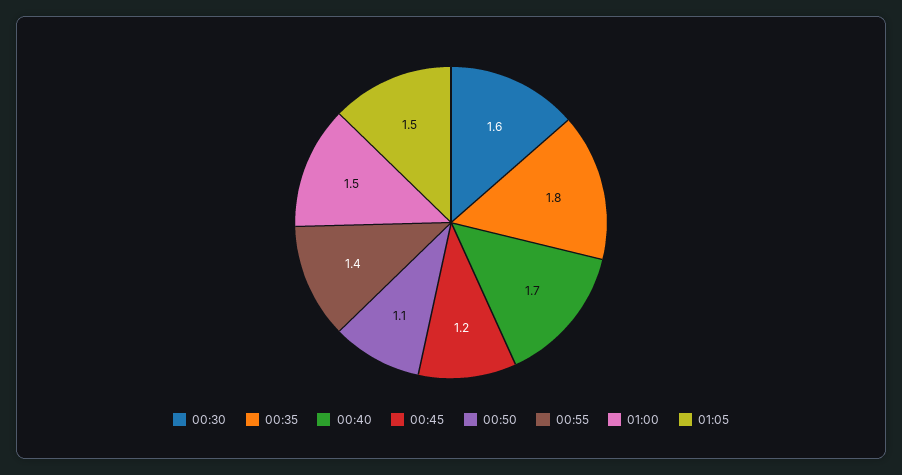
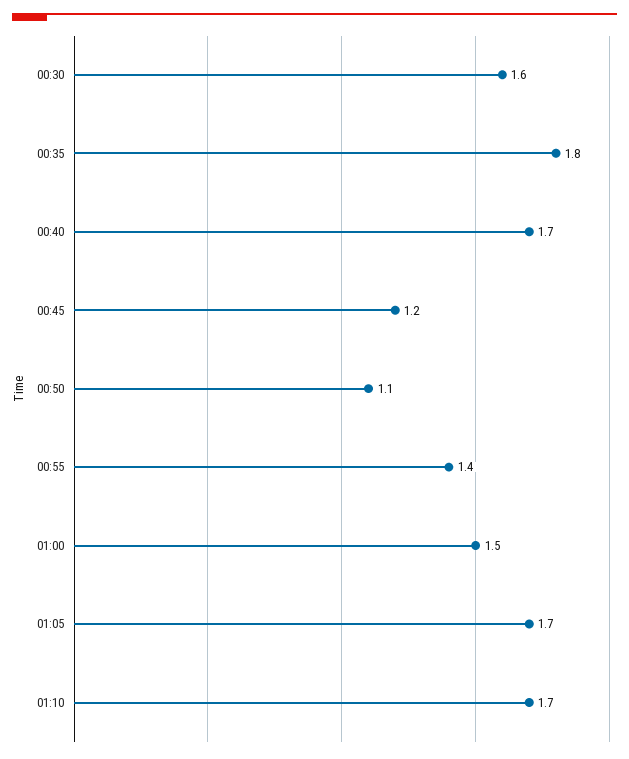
01:05: 1.5 -> 1.7
01:10: none -> 1.7

